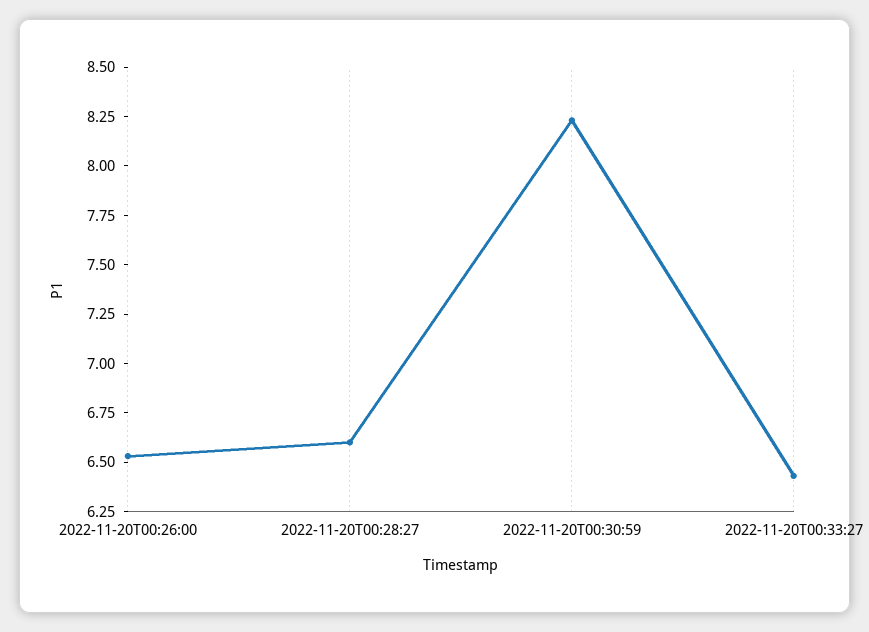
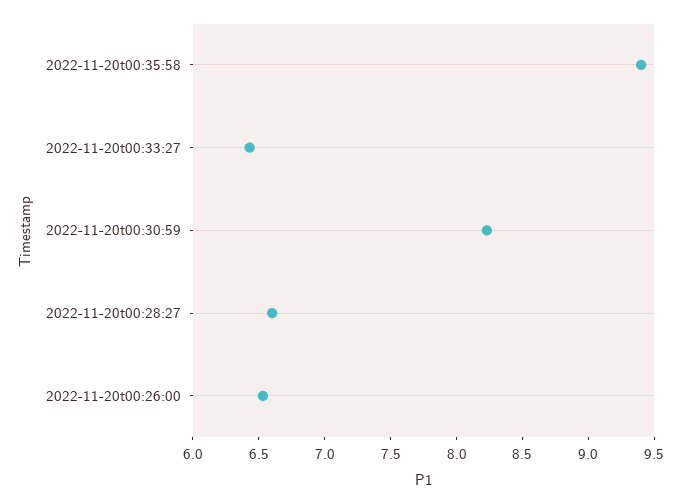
2022-11-20t00:35:58: none -> 9.4

